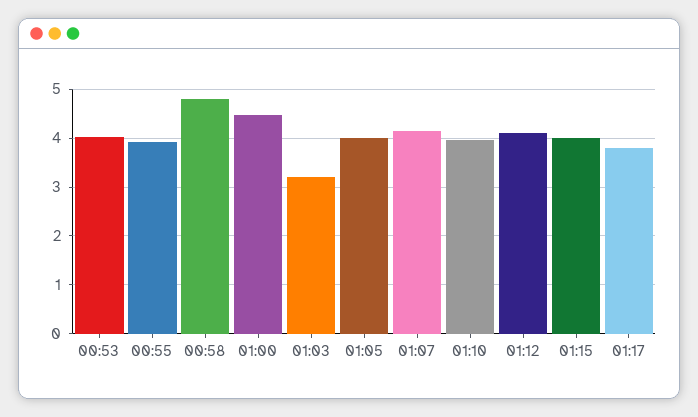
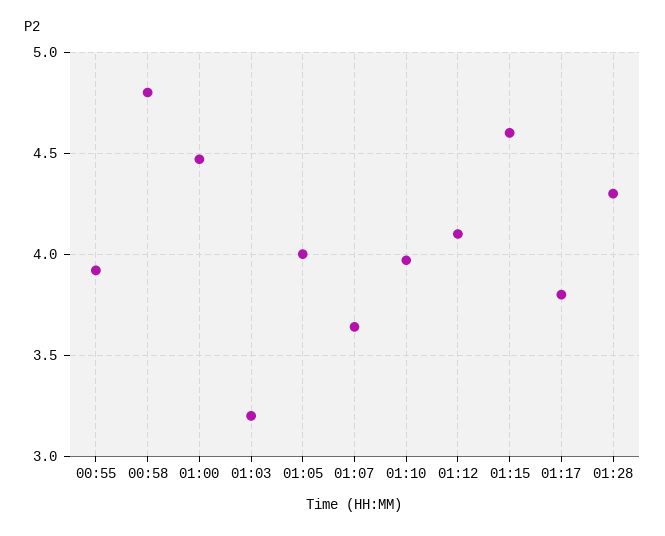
00:53: 4 -> none
01:07: 4.2 -> 3.65
01:15: 4 -> 4.6
01:28: none -> 4.3

